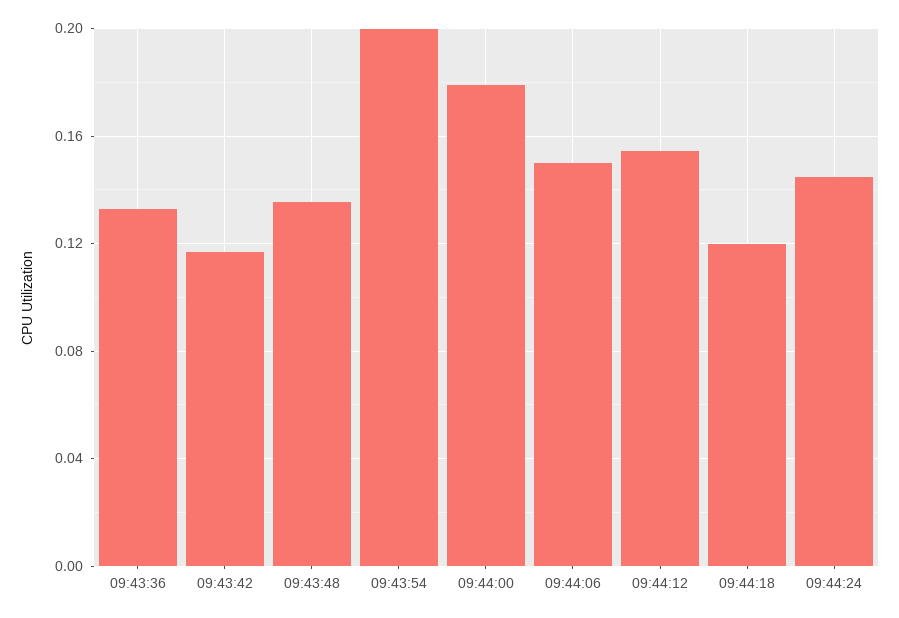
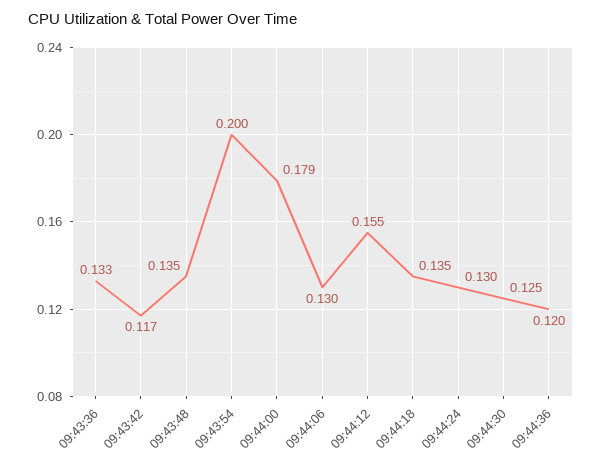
09:44:06: 0.15 -> 0.13
09:44:18: 0.12 -> 0.135
09:44:24: 0.145 -> 0.13
09:44:30: none -> 0.125
09:44:36: none -> 0.12

